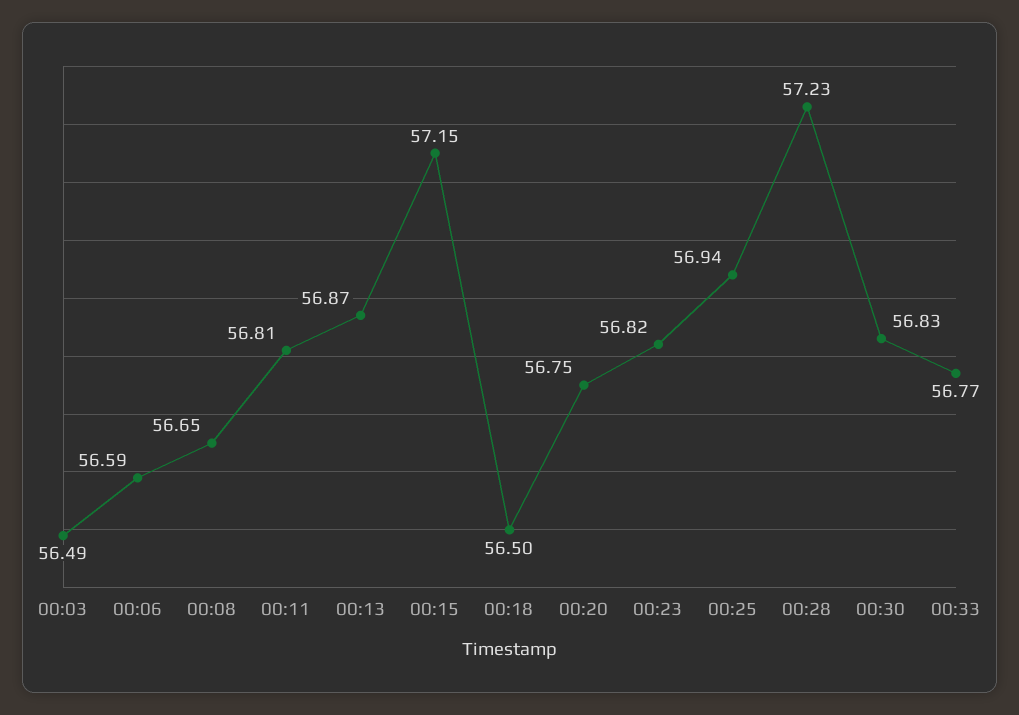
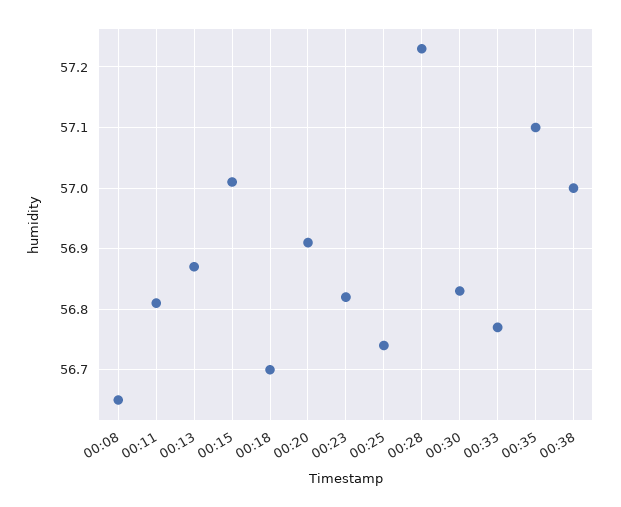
00:03: 56.49 -> none
00:06: 56.59 -> none
00:15: 57.15 -> 57.01
00:18: 56.5 -> 56.7
00:20: 56.75 -> 56.91
00:25: 56.94 -> 56.74
00:35: none -> 57.1
00:38: none -> 57

